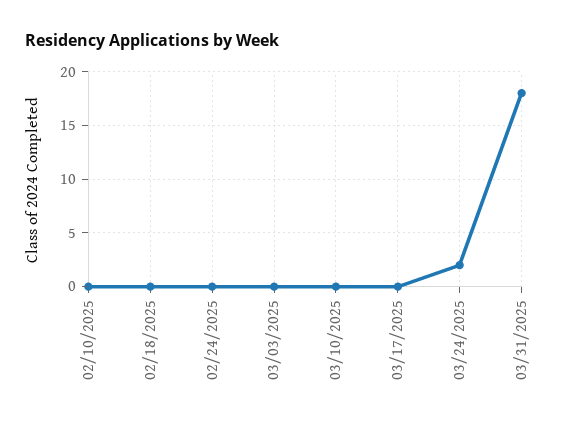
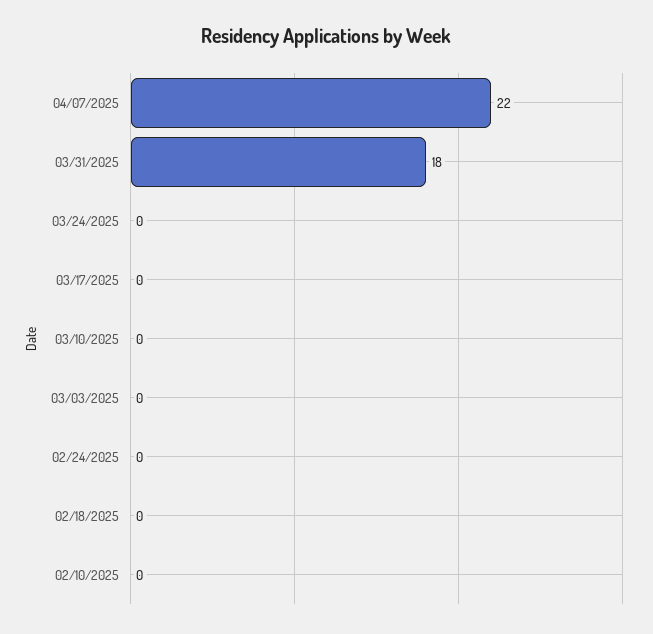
03/24/2025: 2 -> 0
04/07/2025: none -> 22

